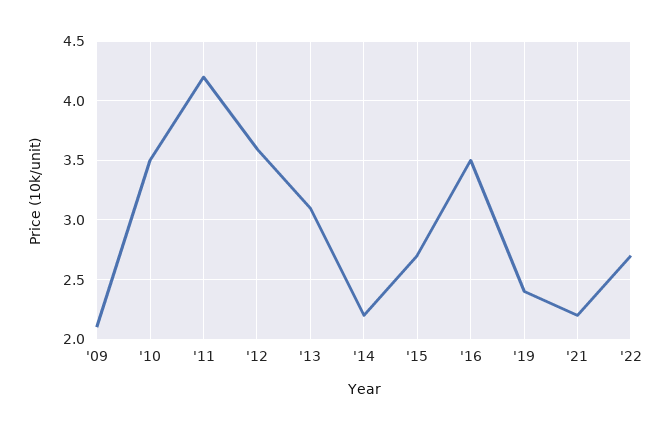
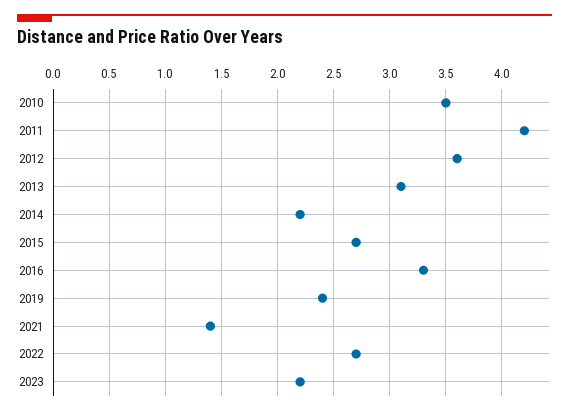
'09: 2.1 -> none
'16: 3.5 -> 3.3
'21: 2.2 -> 1.4
2023: none -> 2.2

